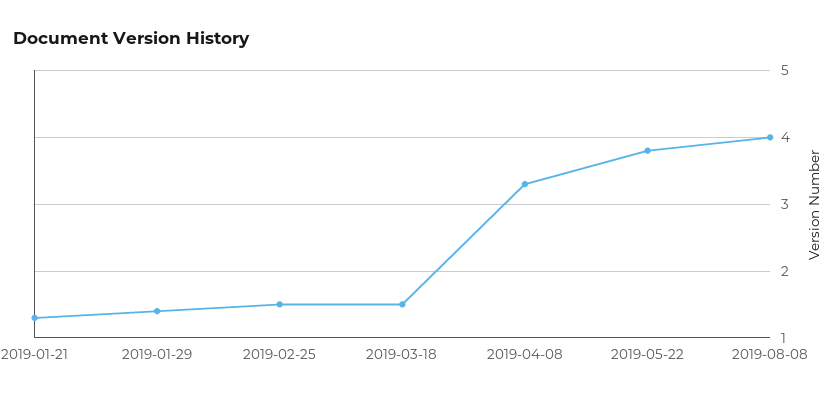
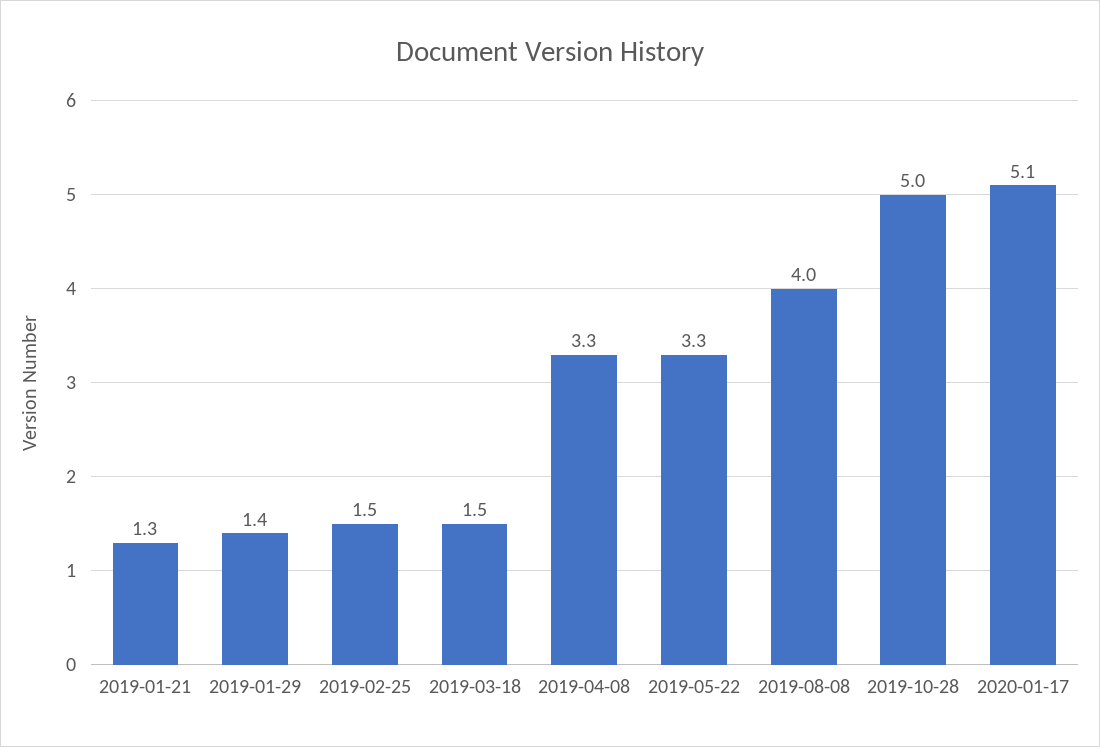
2019-05-22: 3.8 -> 3.3
2019-10-28: none -> 5
2020-01-17: none -> 5.1

